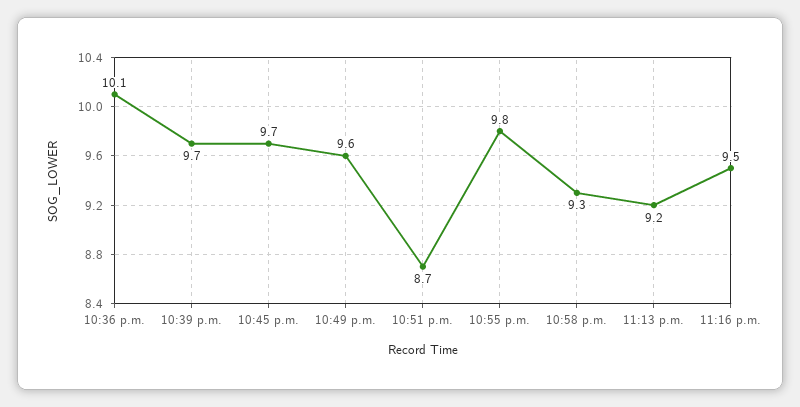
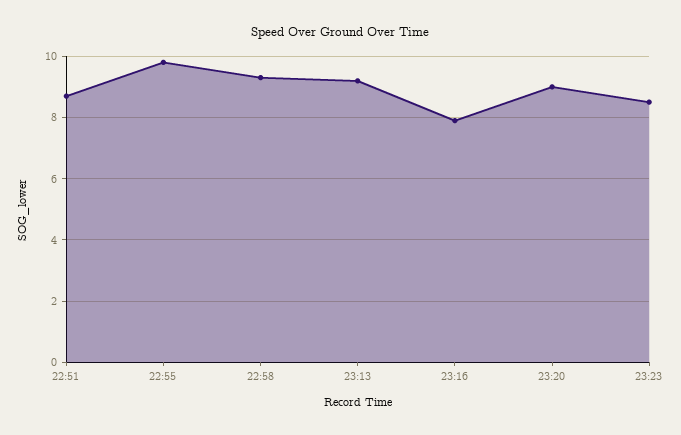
10:36 p.m.: 10.1 -> none
10:39 p.m.: 9.7 -> none
10:45 p.m.: 9.7 -> none
10:49 p.m.: 9.6 -> none
11:16 p.m.: 9.5 -> 8
23:20: none -> 9
23:23: none -> 8.5

